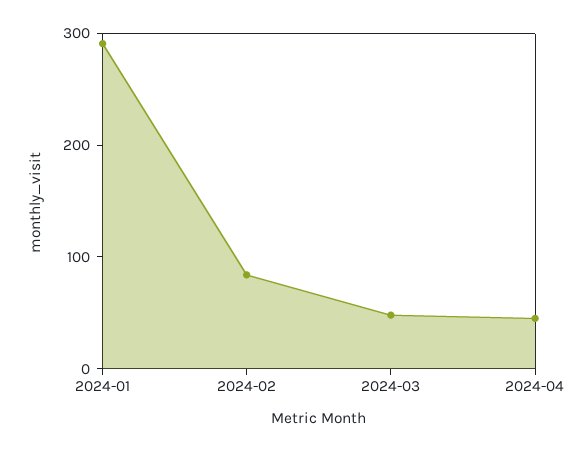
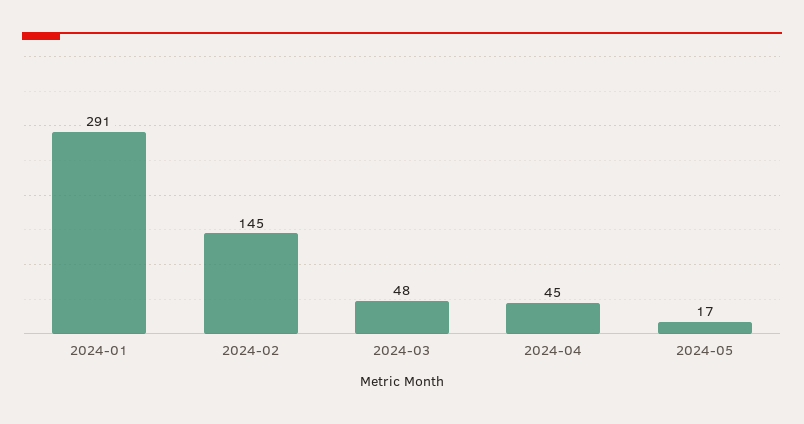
2024-02: 80 -> 145
2024-05: none -> 17

